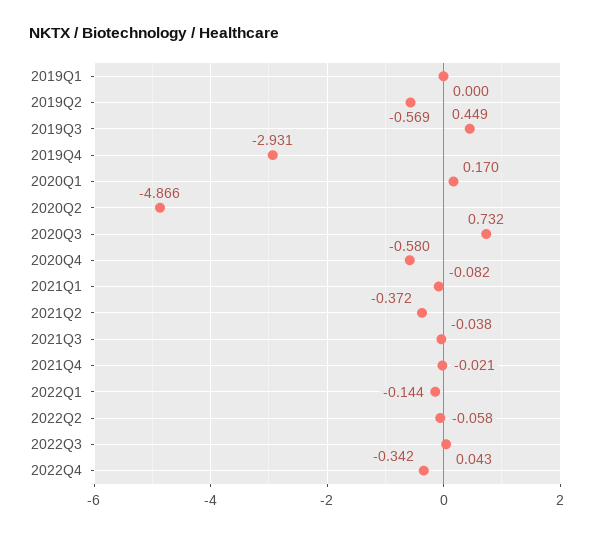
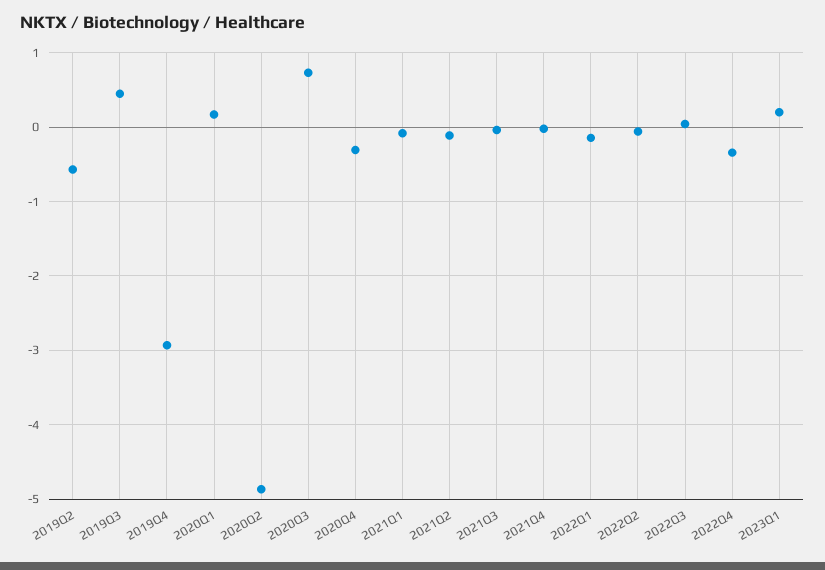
2019Q1: 0 -> none
2020Q4: -0.58 -> -0.3
2021Q2: -0.372 -> -0.1
2023Q1: none -> 0.2

